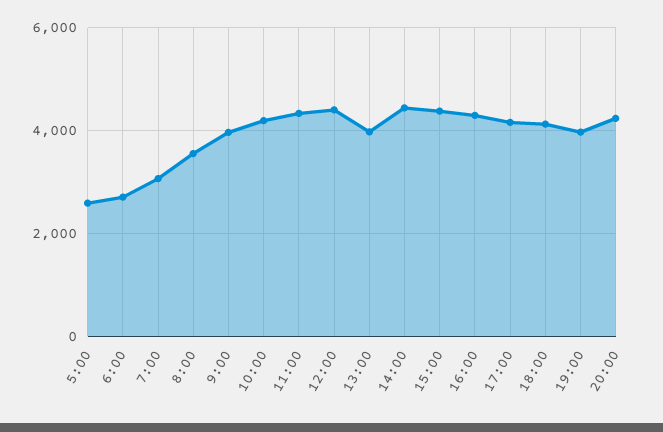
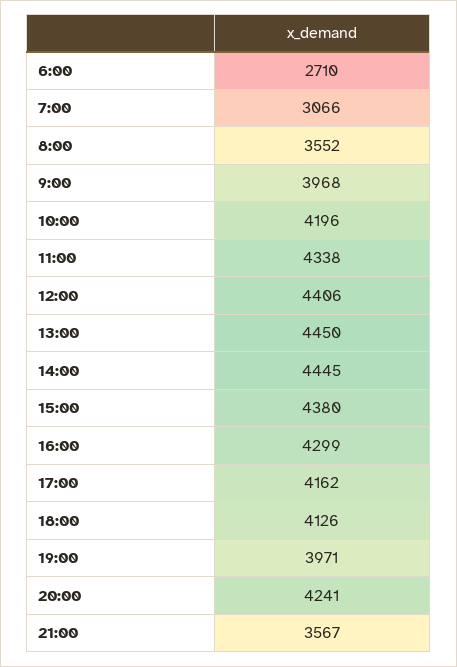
5:00: 2600 -> none
13:00: 4000 -> 4450
21:00: none -> 3567

